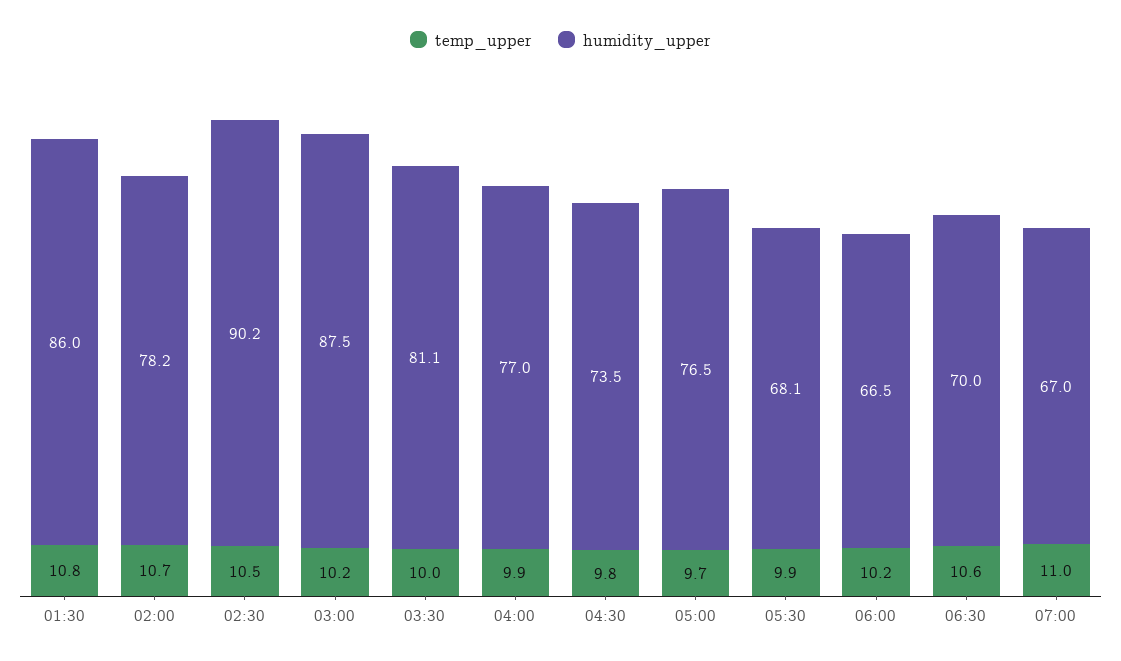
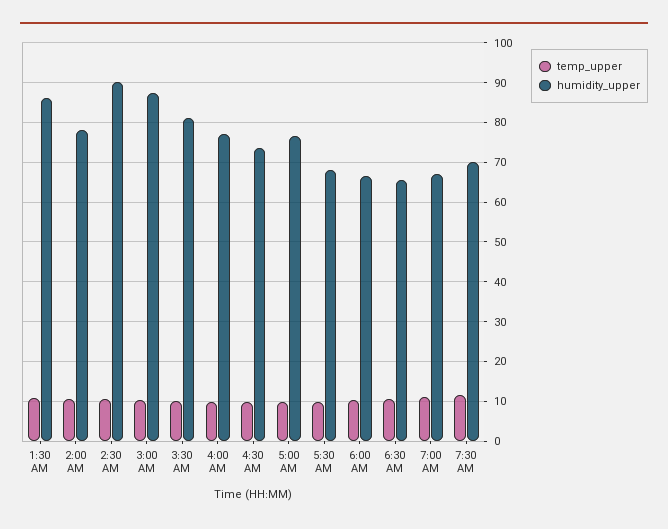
humidity_upper, 06:30: 70 -> 66
temp_upper, 7:30 AM: none -> 12
humidity_upper, 7:30 AM: none -> 70

